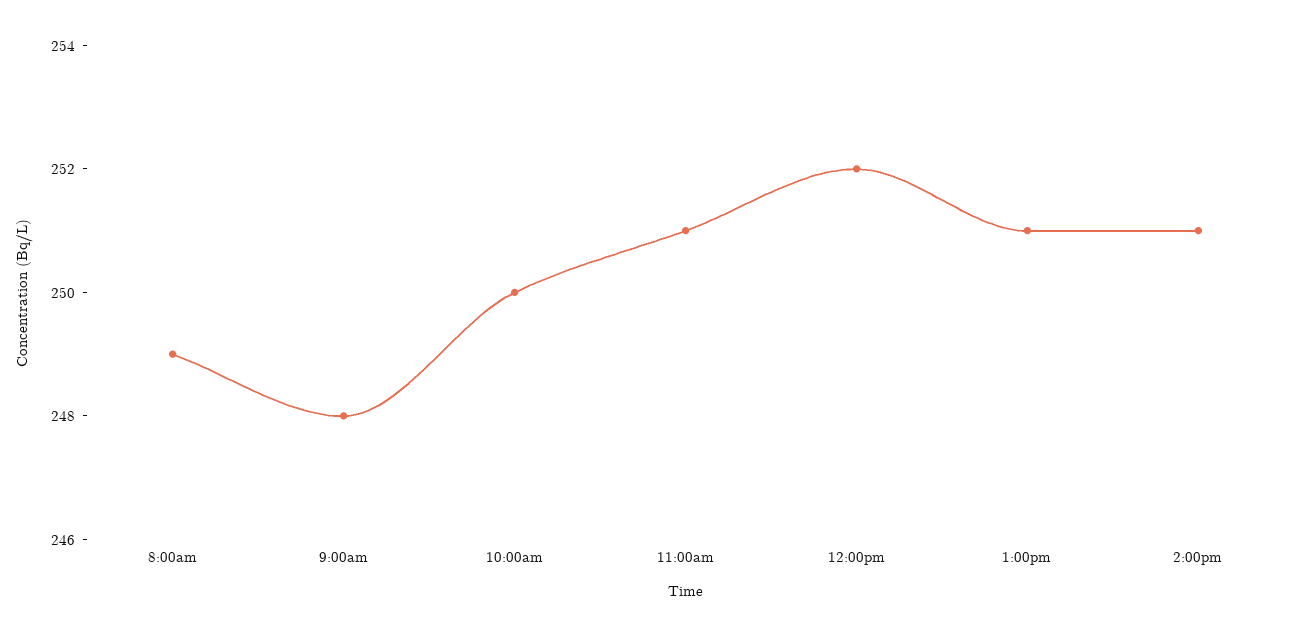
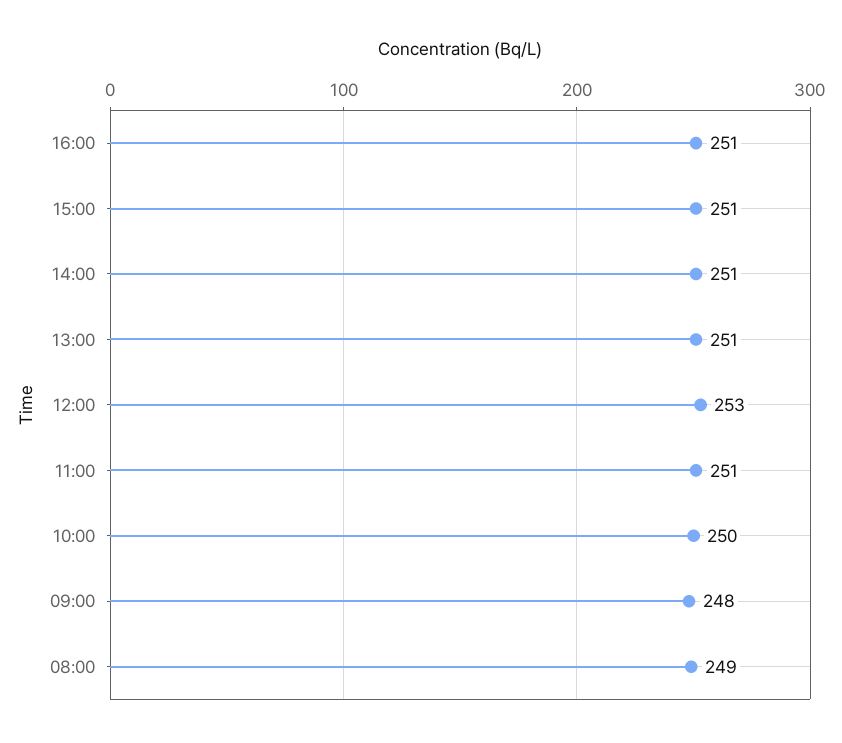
12:00pm: 252 -> 253
16:00: none -> 251
15:00: none -> 251

